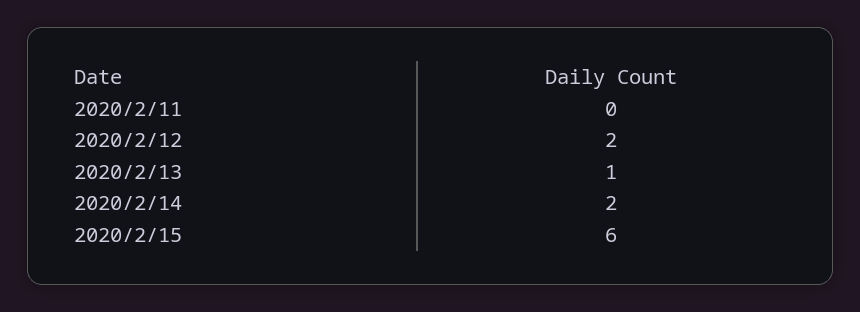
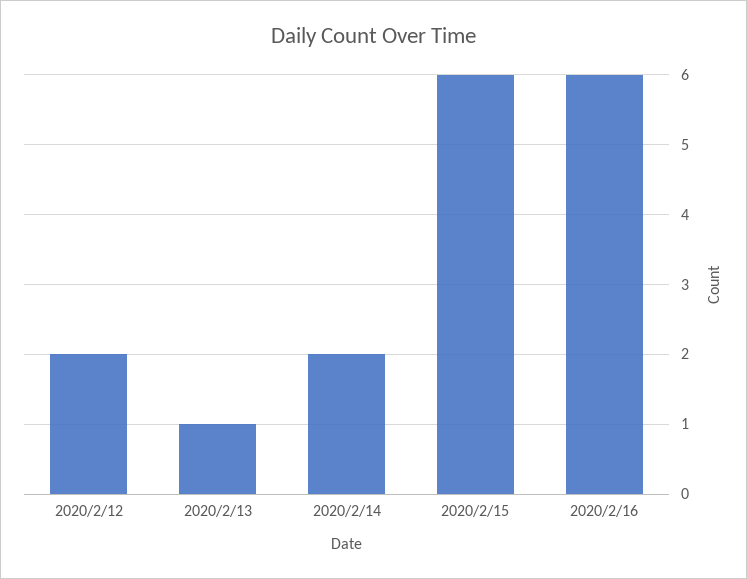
2020/2/11: 0 -> none
2020/2/16: none -> 6

